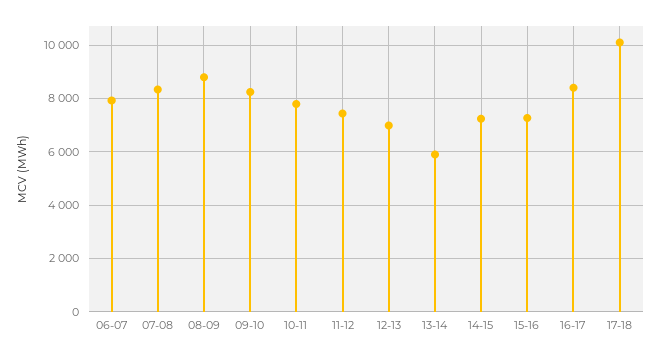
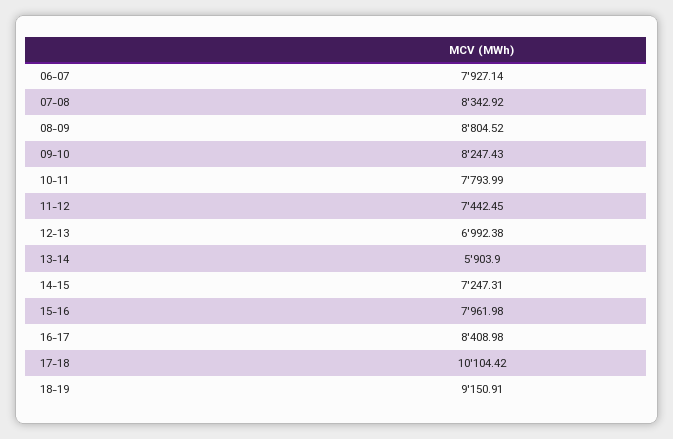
15-16: 7250 -> 7961.98
18-19: none -> 9150.91

